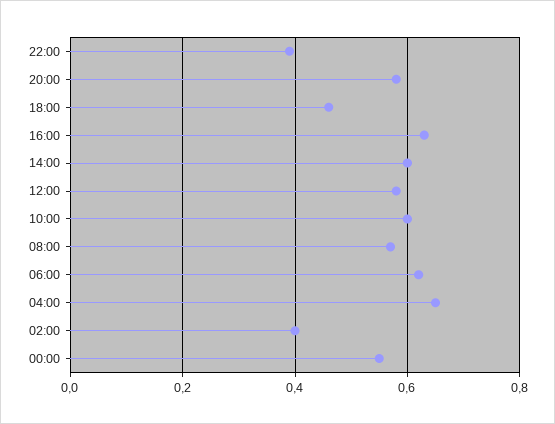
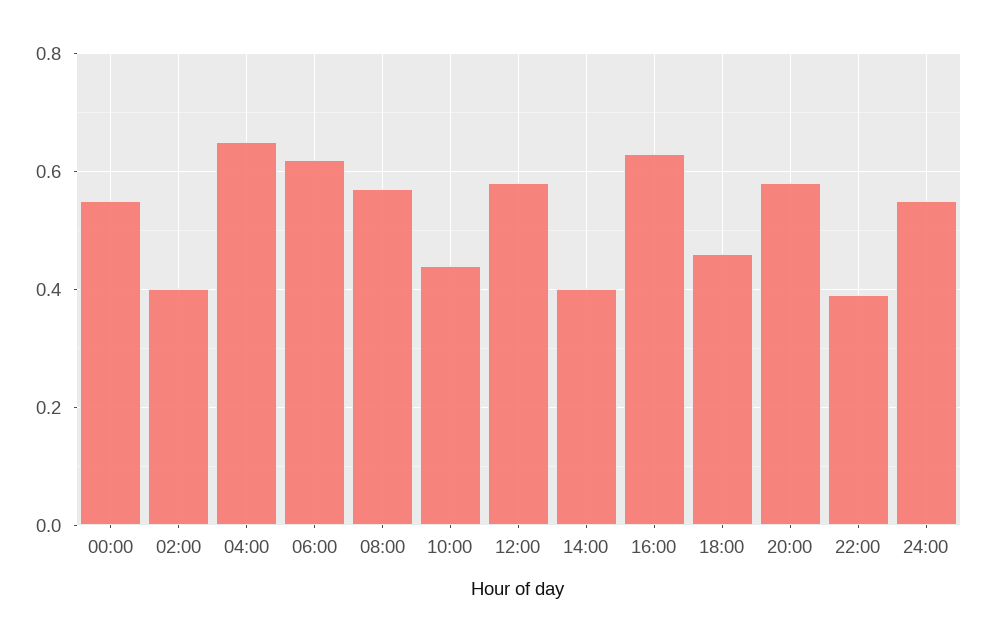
14:00: 0.6 -> 0.4
10:00: 0.6 -> 0.45
24:00: none -> 0.55

